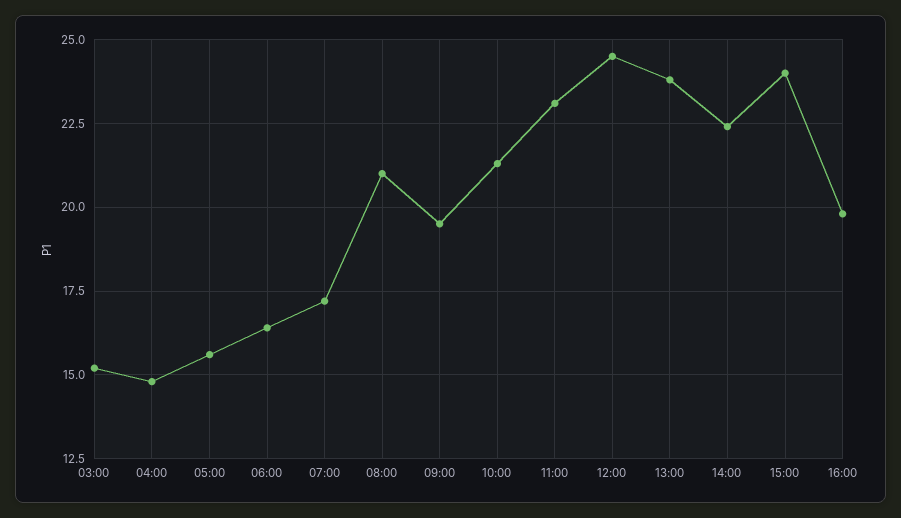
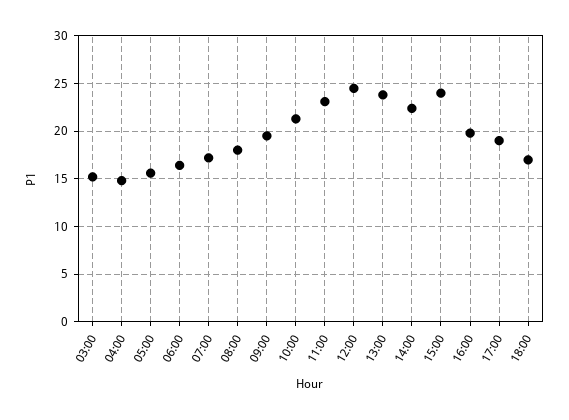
08:00: 21 -> 18
17:00: none -> 19
18:00: none -> 17

